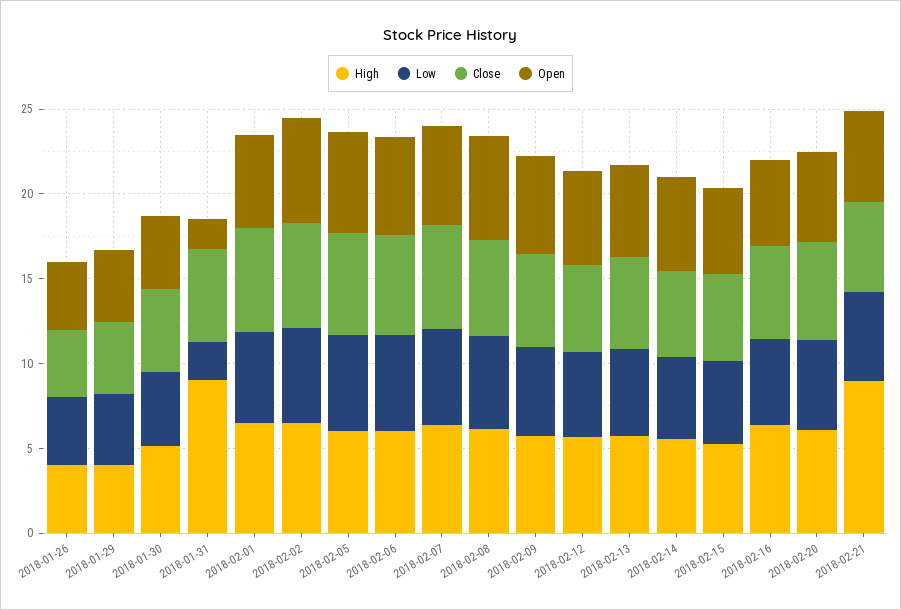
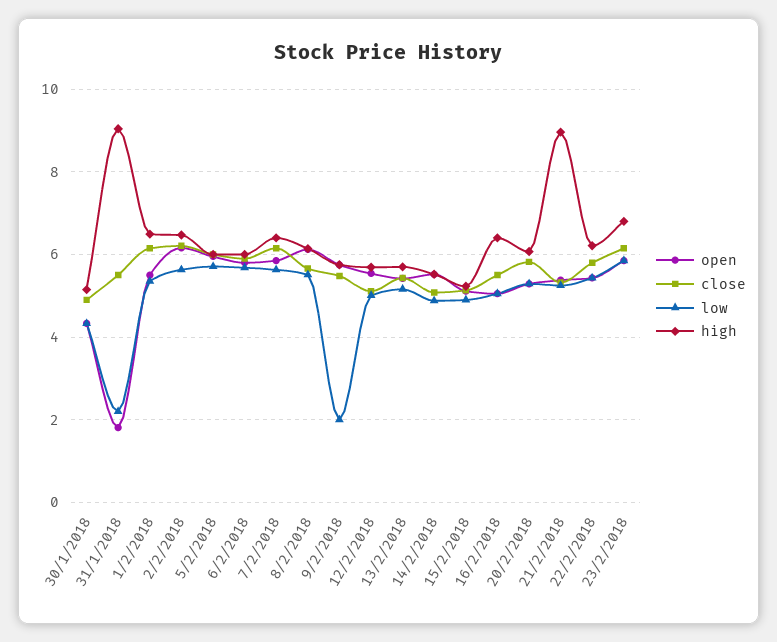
High, 2018-01-26: 4 -> none
Low, 2018-01-26: 4 -> none
Close, 2018-01-26: 4 -> none
Open, 2018-01-26: 4 -> none
High, 2018-01-29: 4 -> none
Low, 2018-01-29: 4 -> none
Close, 2018-01-29: 4 -> none
Open, 2018-01-29: 4 -> none
Low, 2018-02-09: 5 -> 2
Open, 22/2/2018: none -> 5.4
Close, 22/2/2018: none -> 5.8
Low, 22/2/2018: none -> 5.4
High, 22/2/2018: none -> 6.2
Open, 23/2/2018: none -> 5.8
Close, 23/2/2018: none -> 6.2
Low, 23/2/2018: none -> 5.8
High, 23/2/2018: none -> 6.8

